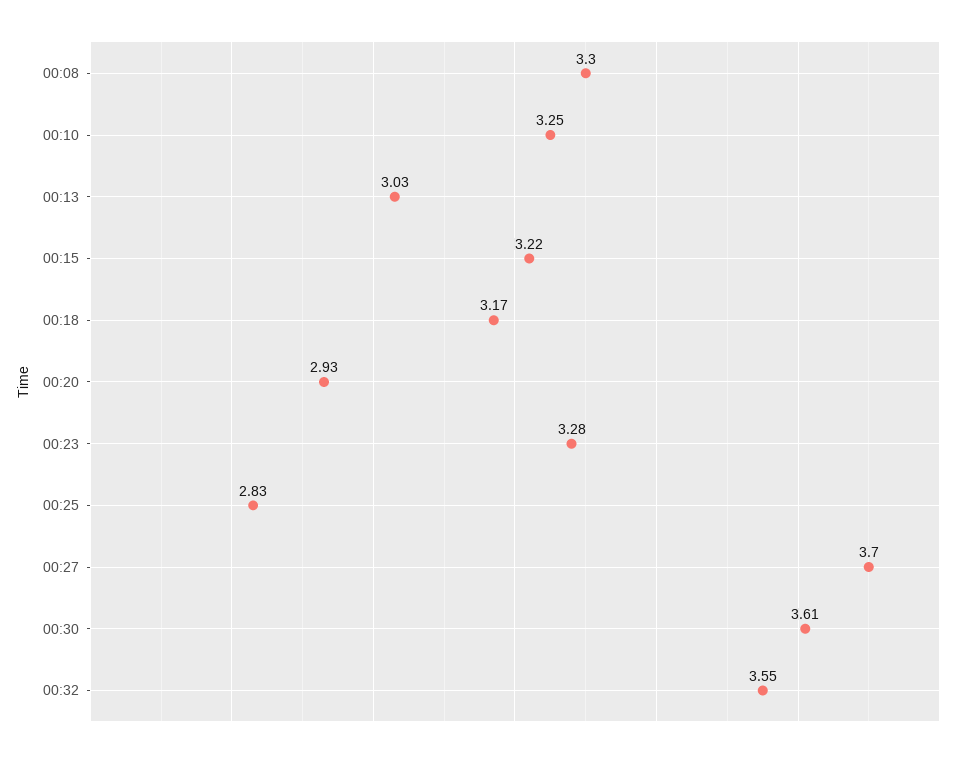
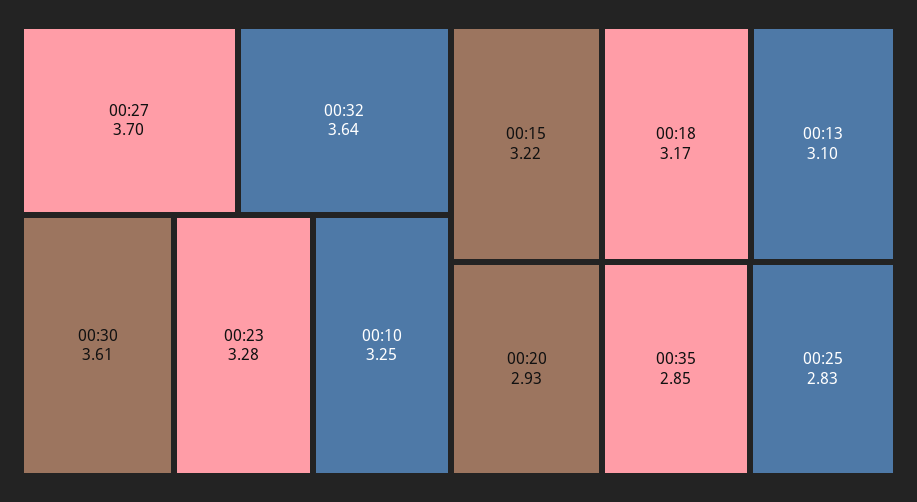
00:08: 3.3 -> none
00:13: 3.03 -> 3.1
00:32: 3.55 -> 3.64
00:35: none -> 2.85

